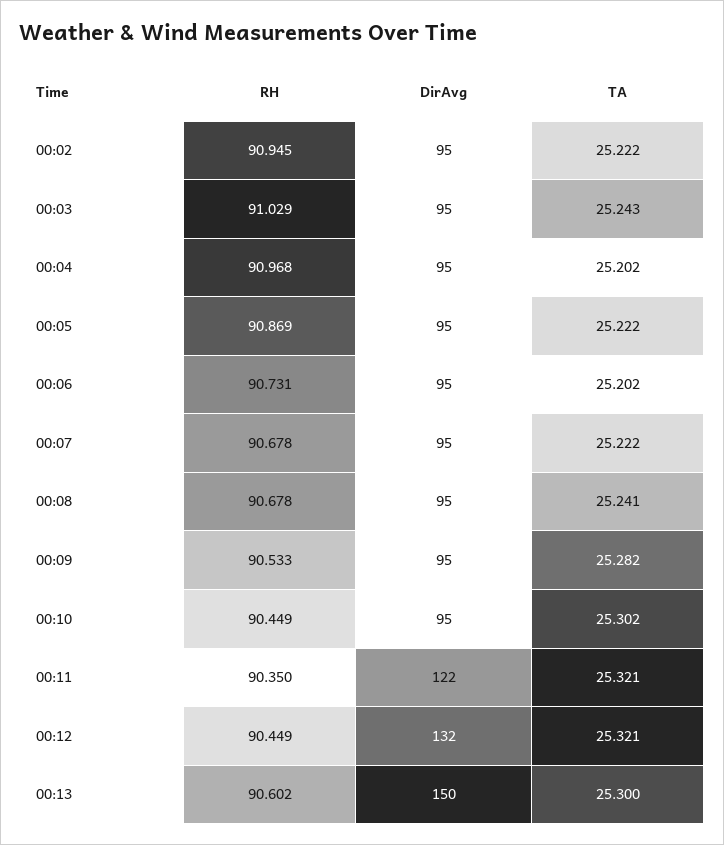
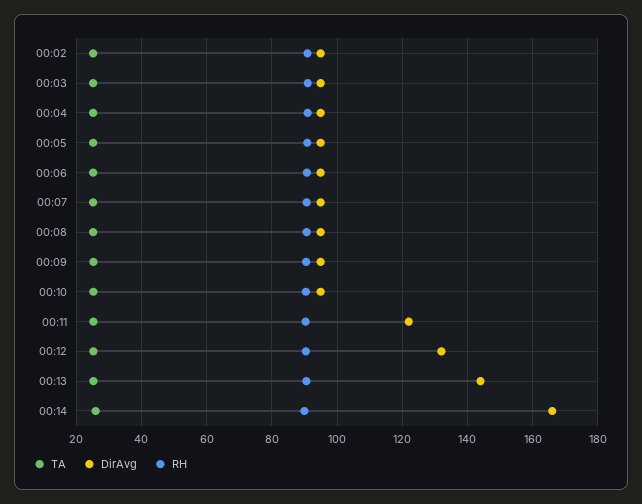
DirAvg, 00:13: 150 -> 144
TA, 00:14: none -> 26
DirAvg, 00:14: none -> 166
RH, 00:14: none -> 90

